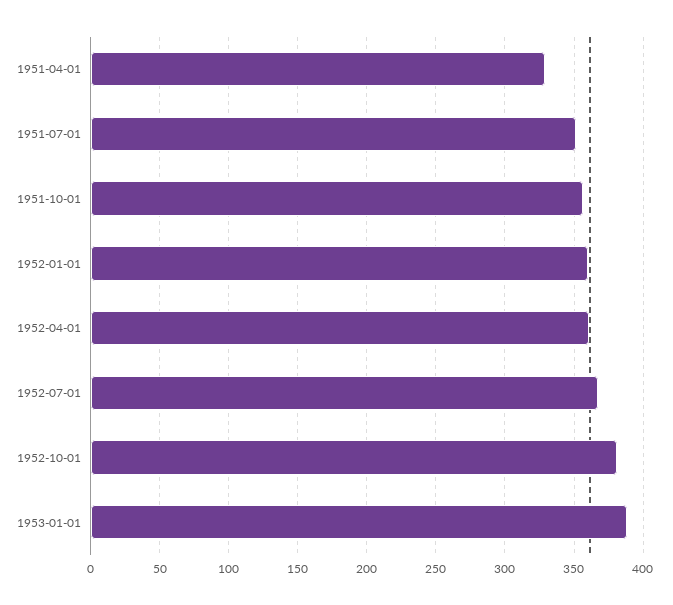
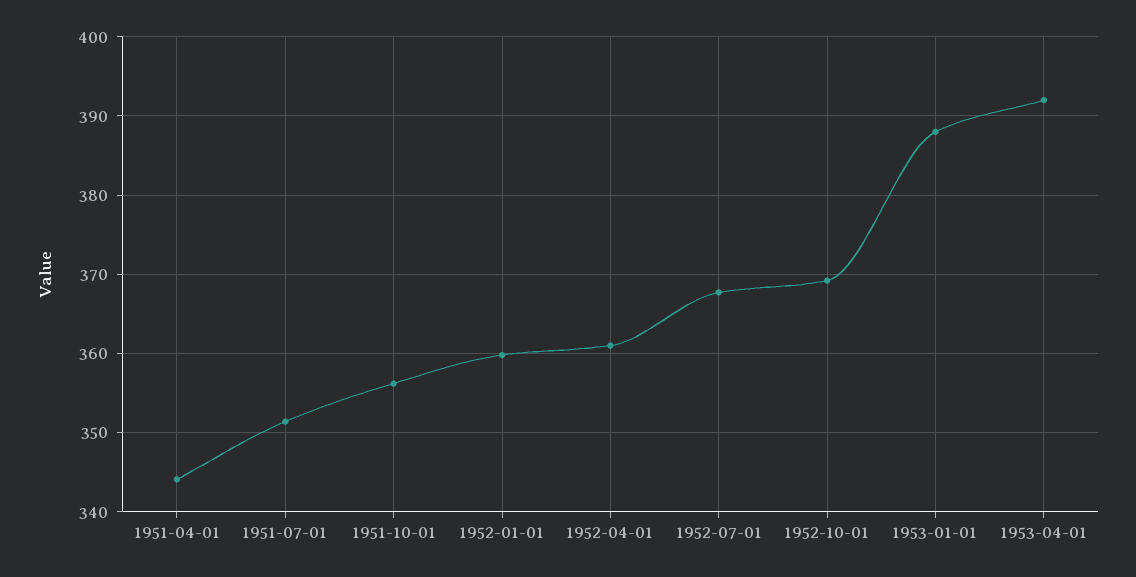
1951-04-01: 330 -> 344
1952-10-01: 380 -> 369
1953-04-01: none -> 392

